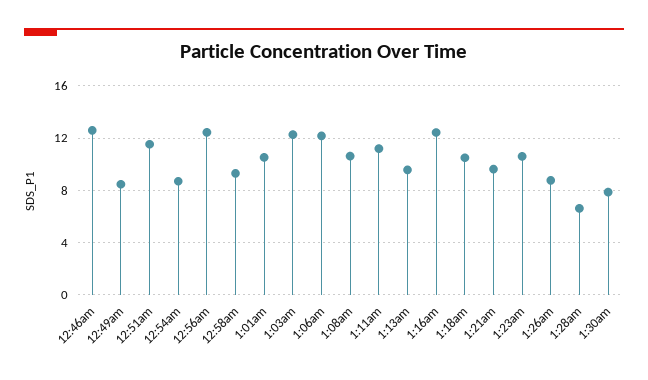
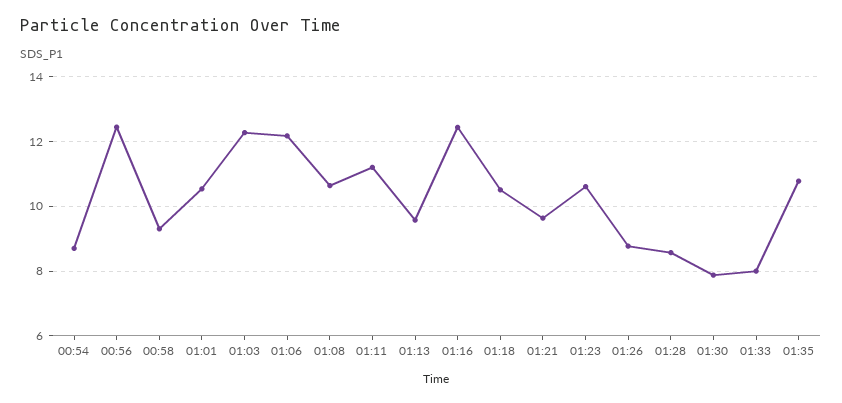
12:46am: 12.5 -> none
12:49am: 8.5 -> none
12:51am: 11.5 -> none
1:28am: 6.5 -> 8.6
01:33: none -> 8
01:35: none -> 10.8

